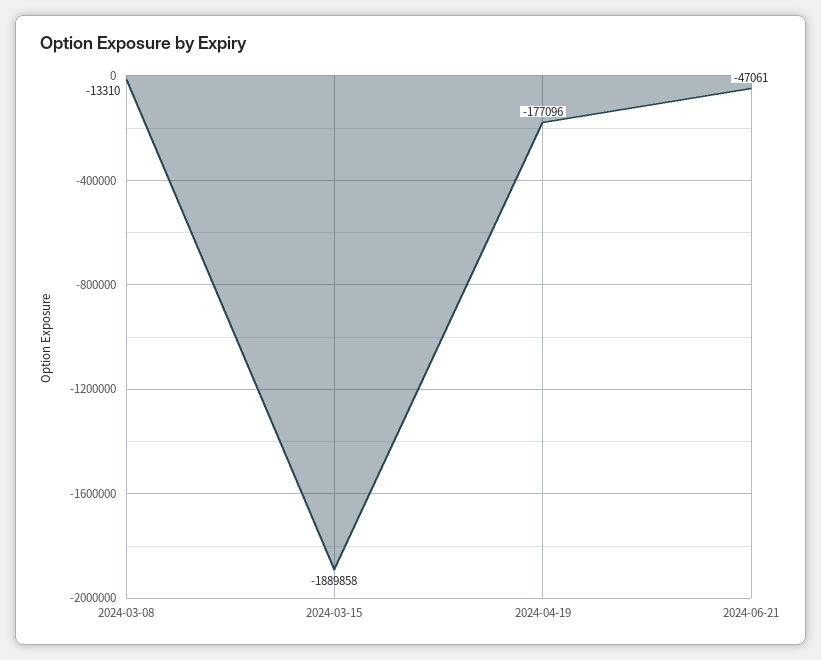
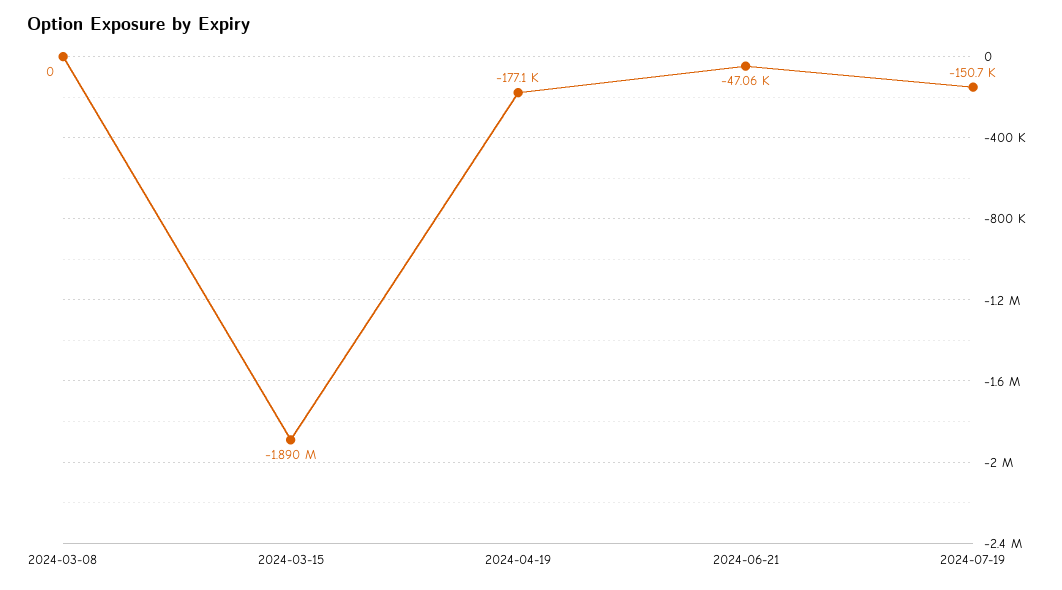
2024-03-08: -13310 -> 0
2024-07-19: none -> -150700

